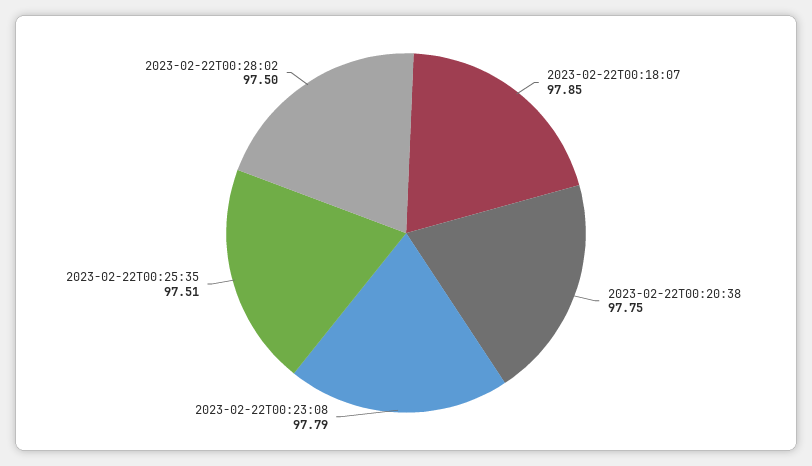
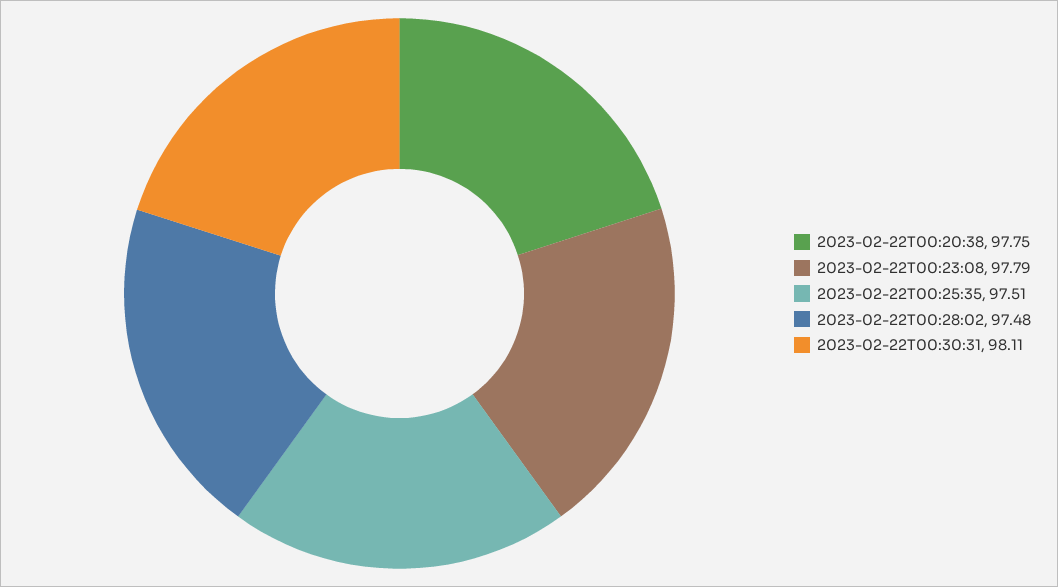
2023-02-22T00:18:07: 97.85 -> none
2023-02-22T00:28:02: 97.5 -> 97.48
2023-02-22T00:30:31: none -> 98.11

